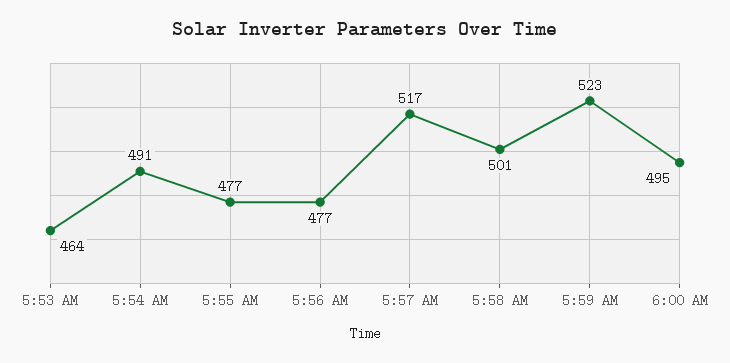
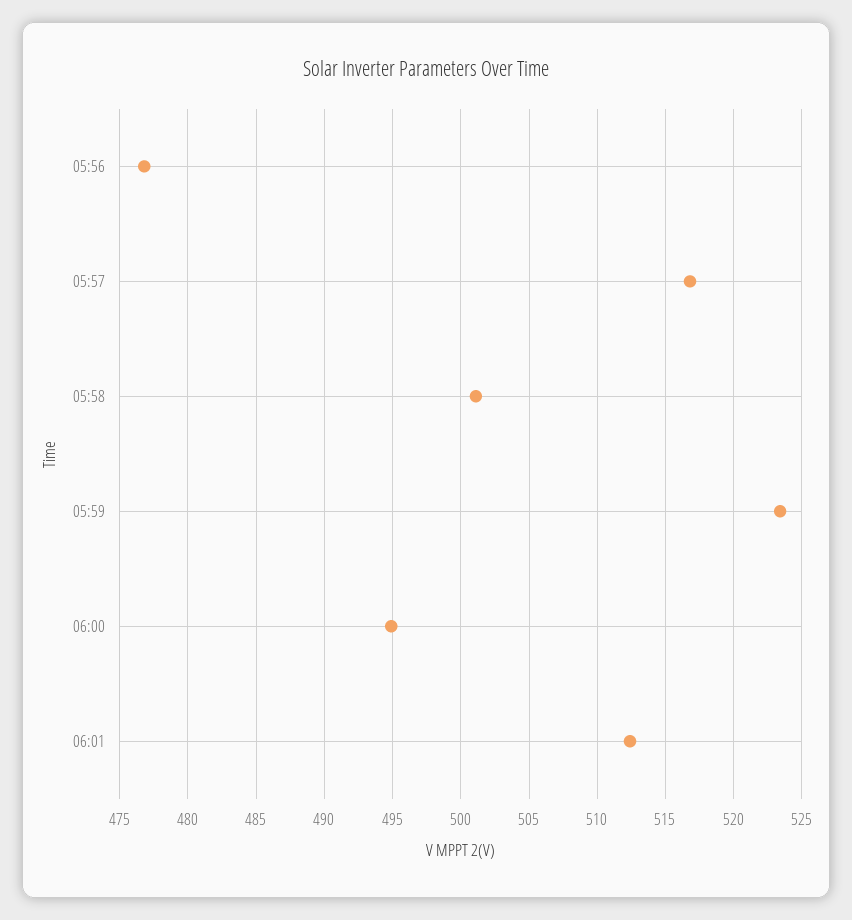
5:53 AM: 464 -> none
5:54 AM: 491 -> none
5:55 AM: 477 -> none
06:01: none -> 512.5

